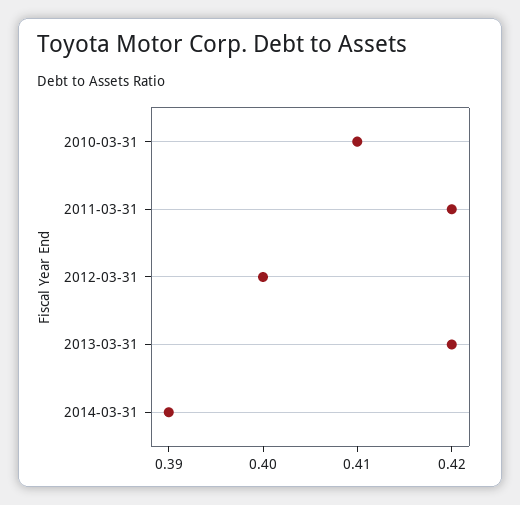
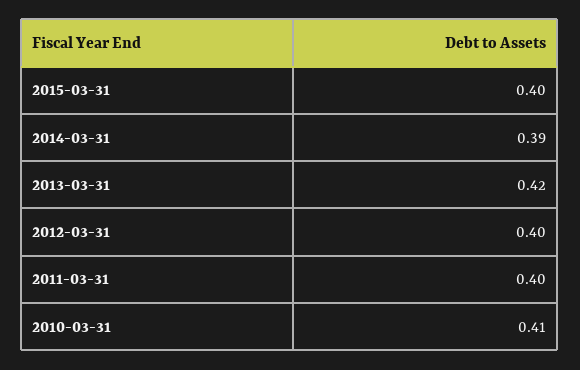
2011-03-31: 0.42 -> 0.4
2015-03-31: none -> 0.4

